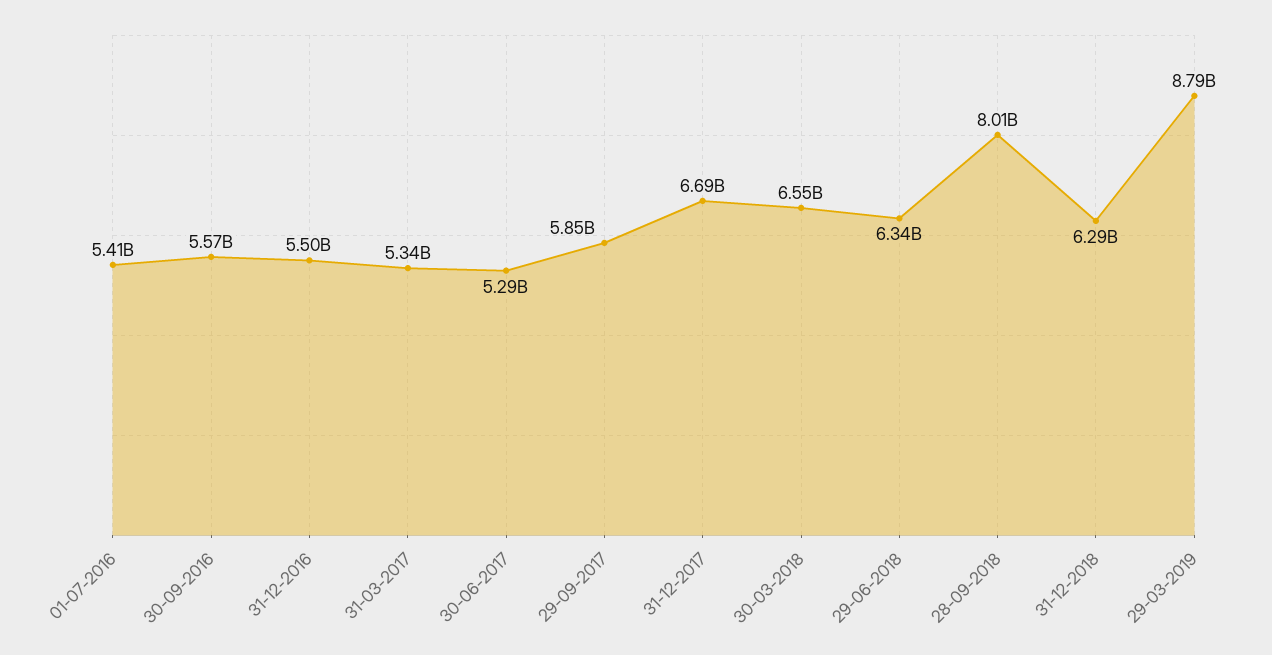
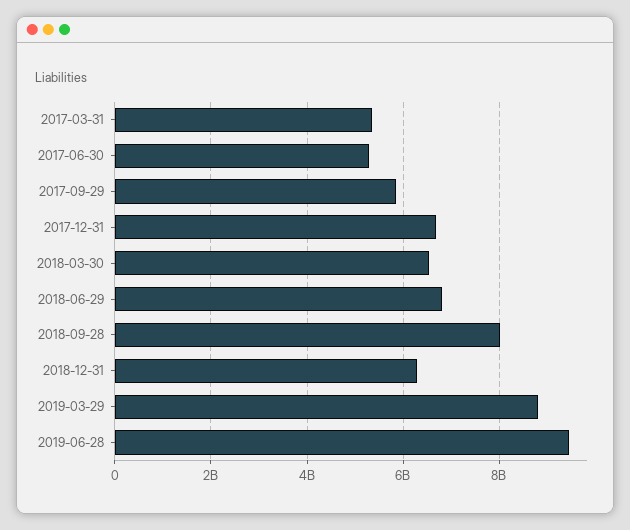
01-07-2016: 5410000000 -> none
30-09-2016: 5570000000 -> none
31-12-2016: 5500000000 -> none
29-06-2018: 6340000000 -> 6800000000
2019-06-28: none -> 9400000000

